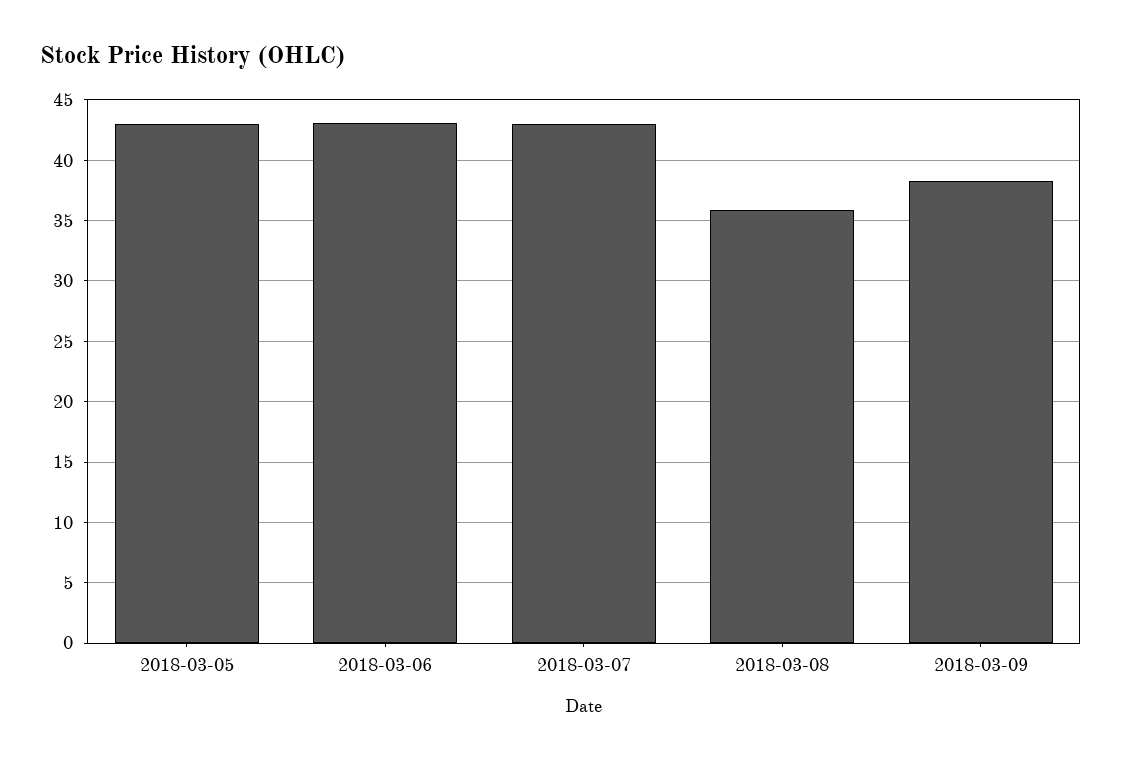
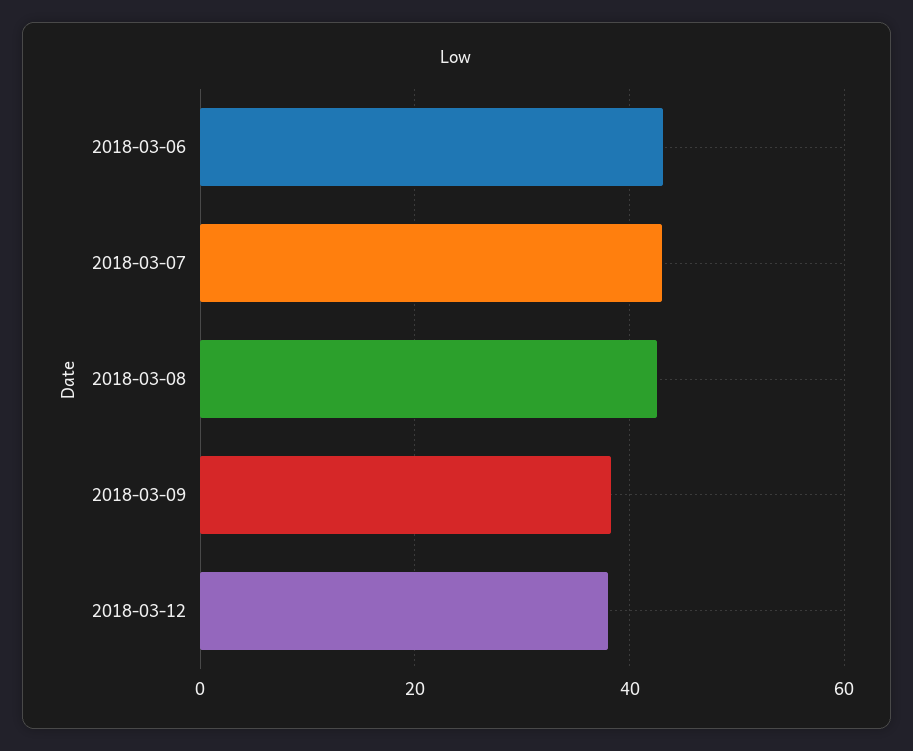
2018-03-05: 43 -> none
2018-03-08: 36 -> 42
2018-03-12: none -> 38

